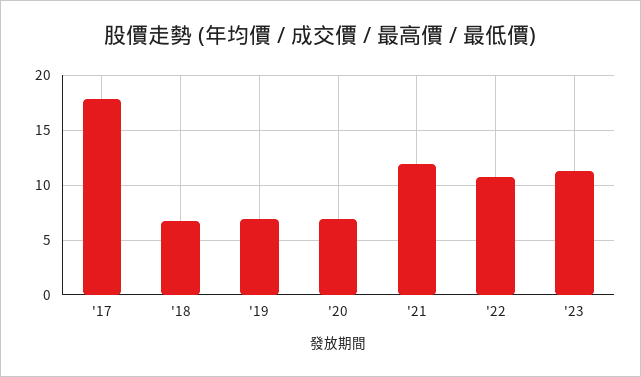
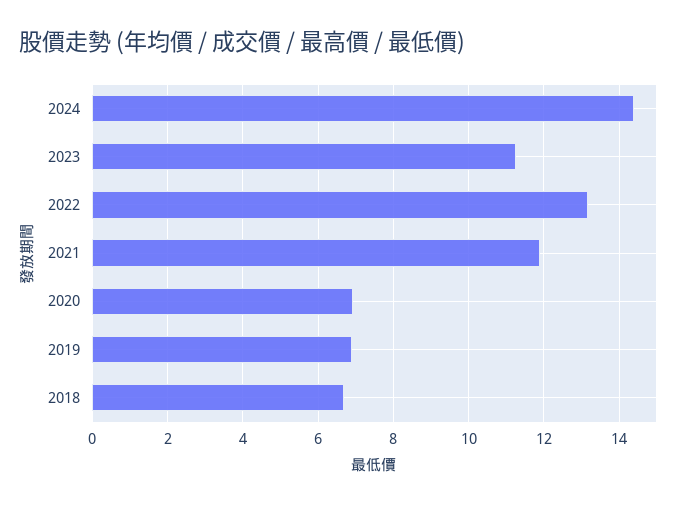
'17: 18 -> none
'22: 11 -> 13.2
2024: none -> 14.4

